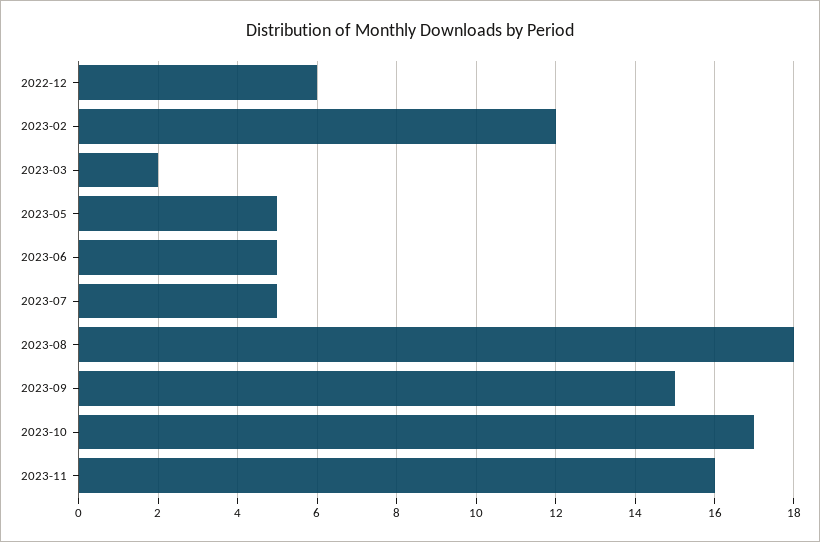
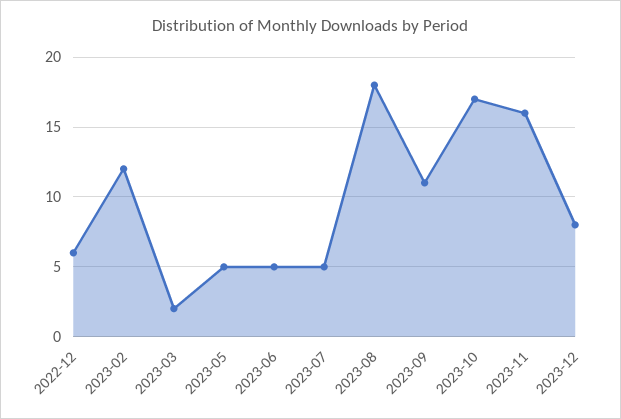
2023-09: 15 -> 11
2023-12: none -> 8

